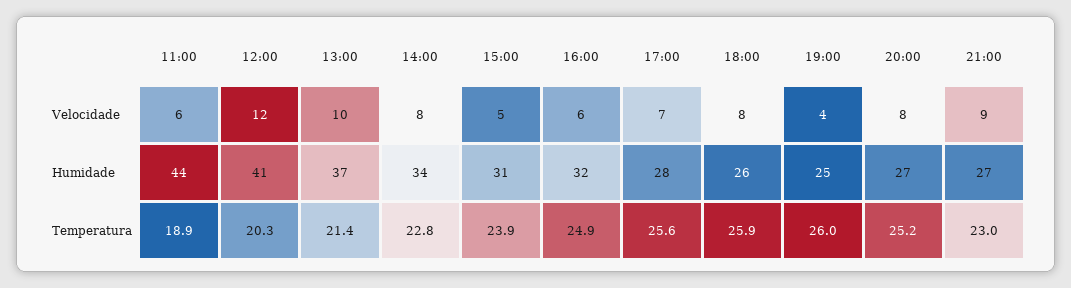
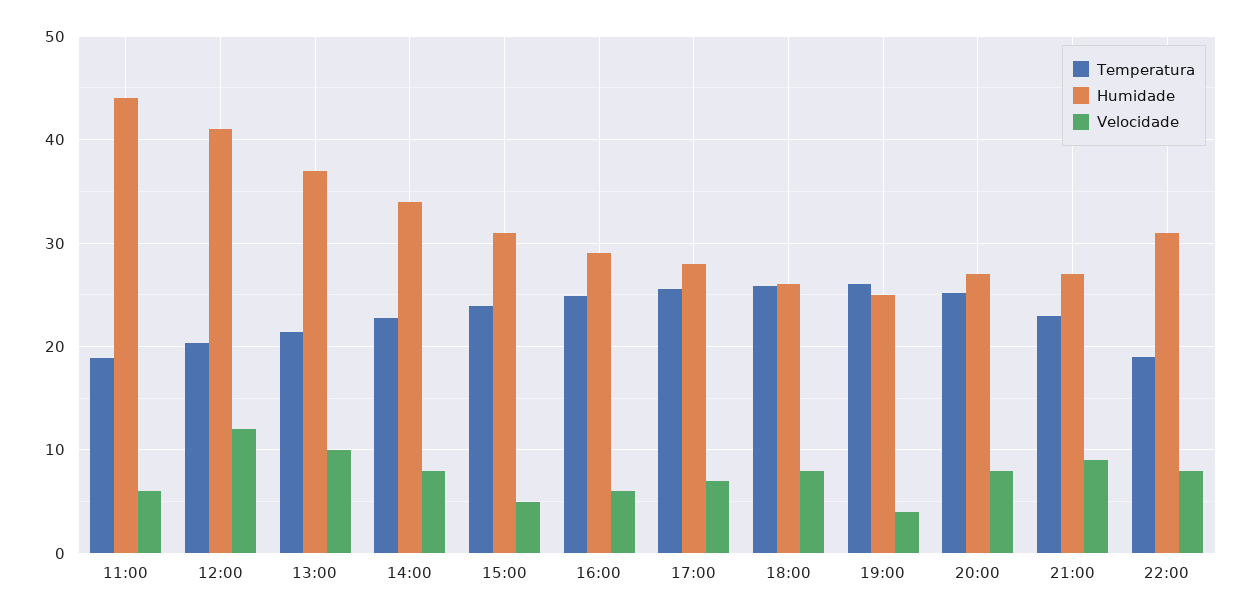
Humidade, 16:00: 32 -> 29
Temperatura, 22:00: none -> 19
Humidade, 22:00: none -> 31
Velocidade, 22:00: none -> 8

